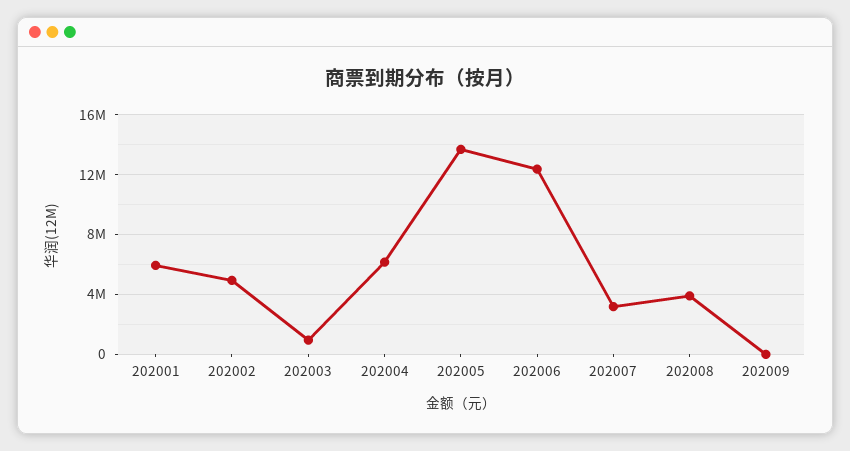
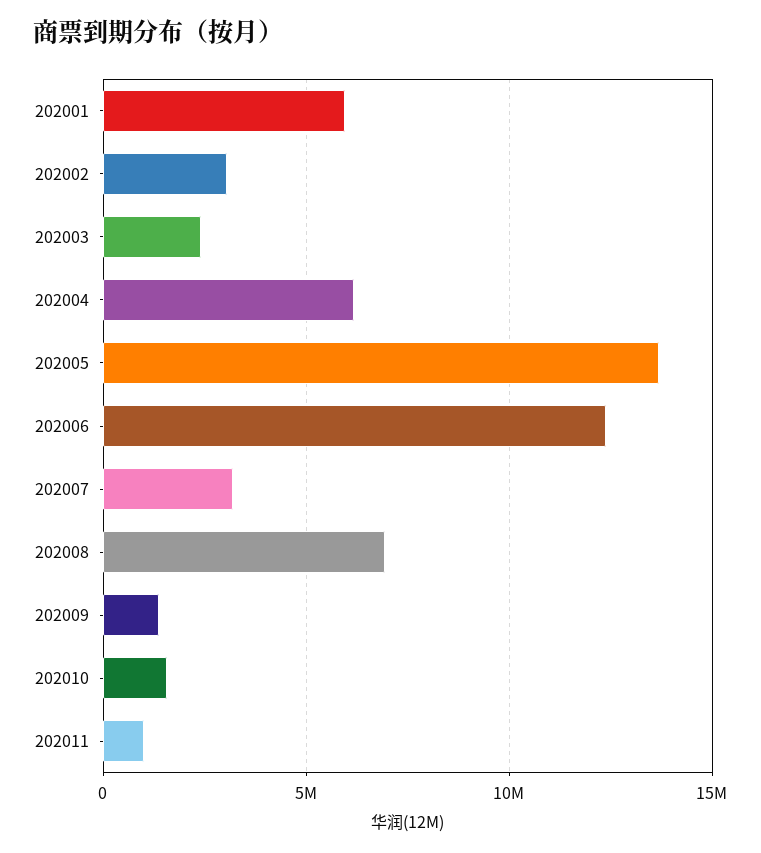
202002: 5000000 -> 3000000
202003: 1000000 -> 2500000
202008: 4000000 -> 7000000
202009: 0 -> 1500000
202010: none -> 1500000
202011: none -> 1000000

